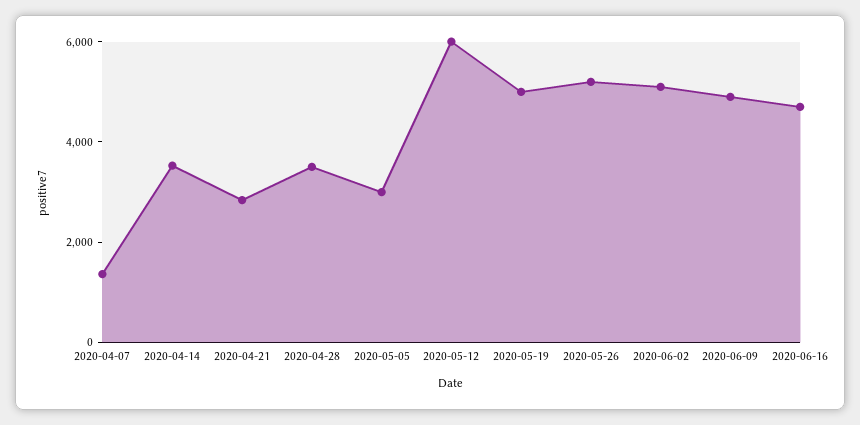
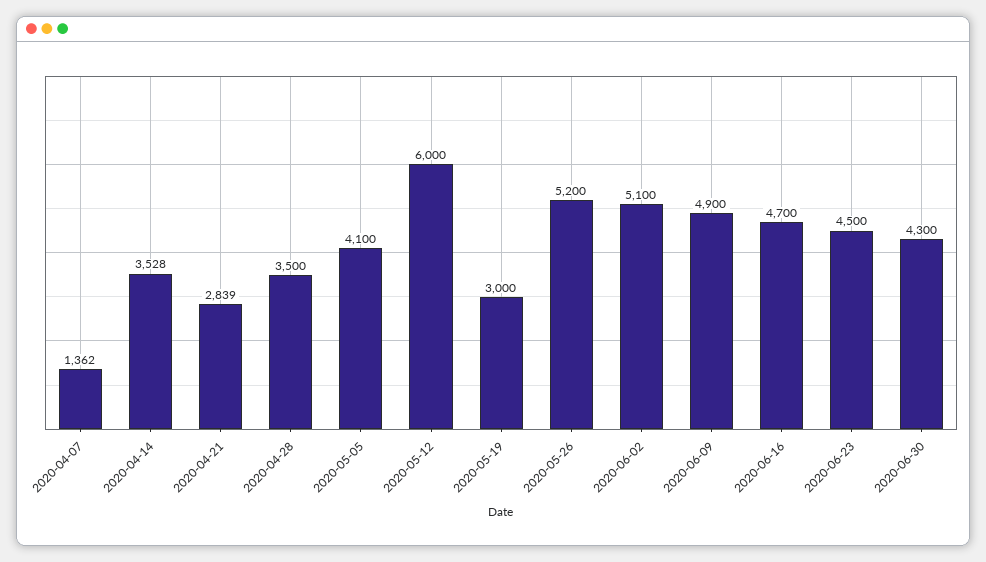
2020-05-05: 3000 -> 4100
2020-05-19: 5000 -> 3000
2020-06-23: none -> 4500
2020-06-30: none -> 4300

